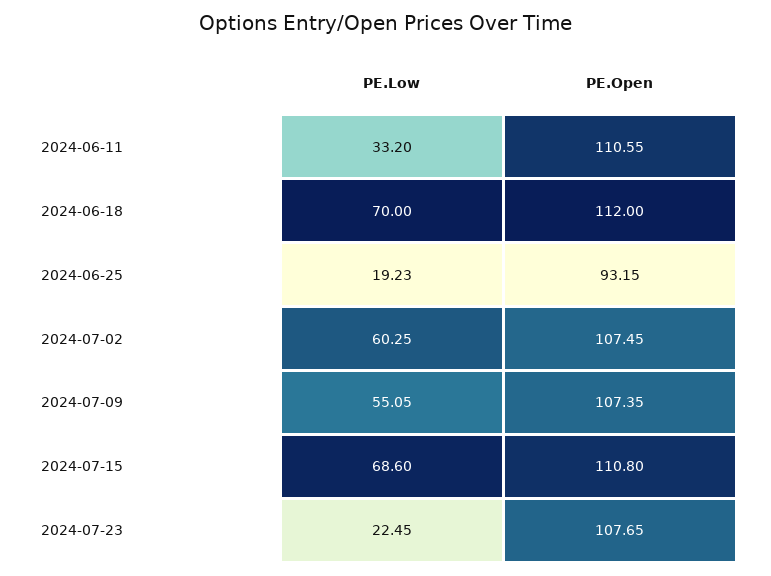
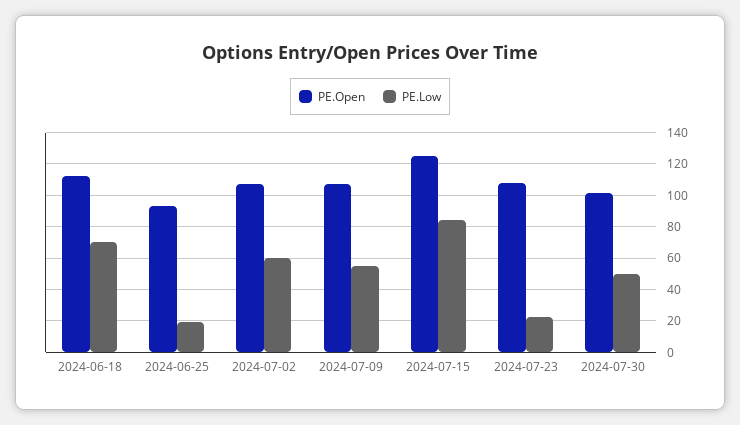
PE.Low, 2024-06-11: 33.2 -> none
PE.Open, 2024-06-11: 110.55 -> none
PE.Low, 2024-07-15: 68.6 -> 85
PE.Open, 2024-07-15: 110.8 -> 125
PE.Open, 2024-07-30: none -> 100
PE.Low, 2024-07-30: none -> 50

